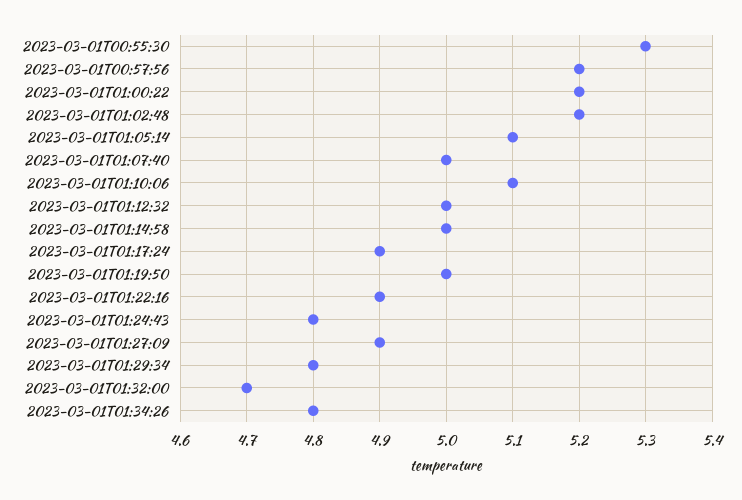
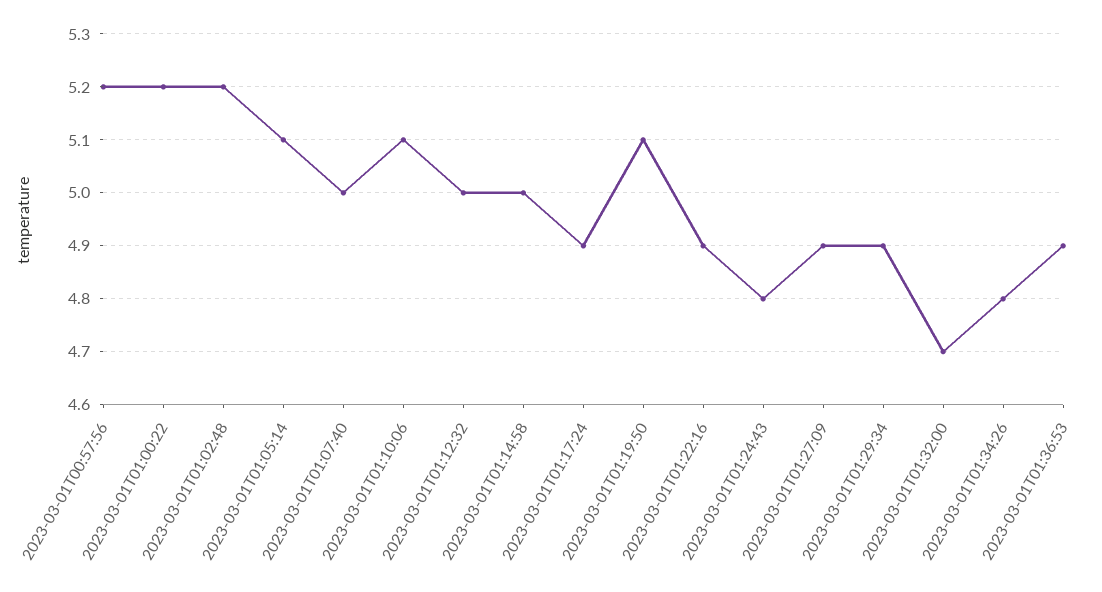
2023-03-01T00:55:30: 5.3 -> none
2023-03-01T01:19:50: 5 -> 5.1
2023-03-01T01:29:34: 4.8 -> 4.9
2023-03-01T01:36:53: none -> 4.9

